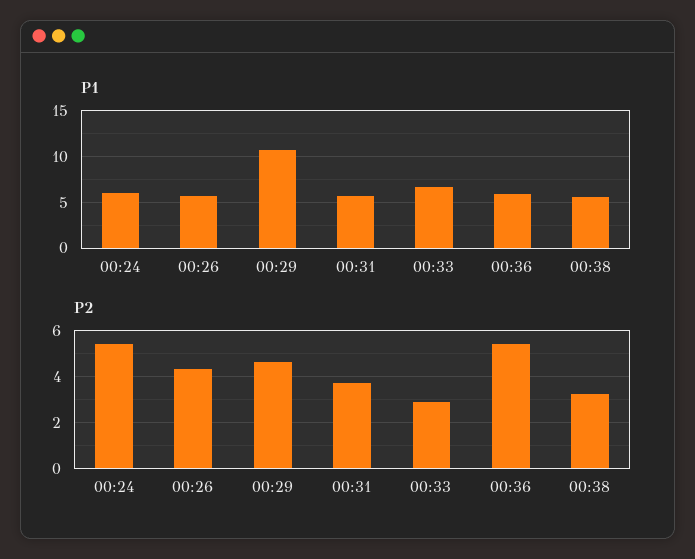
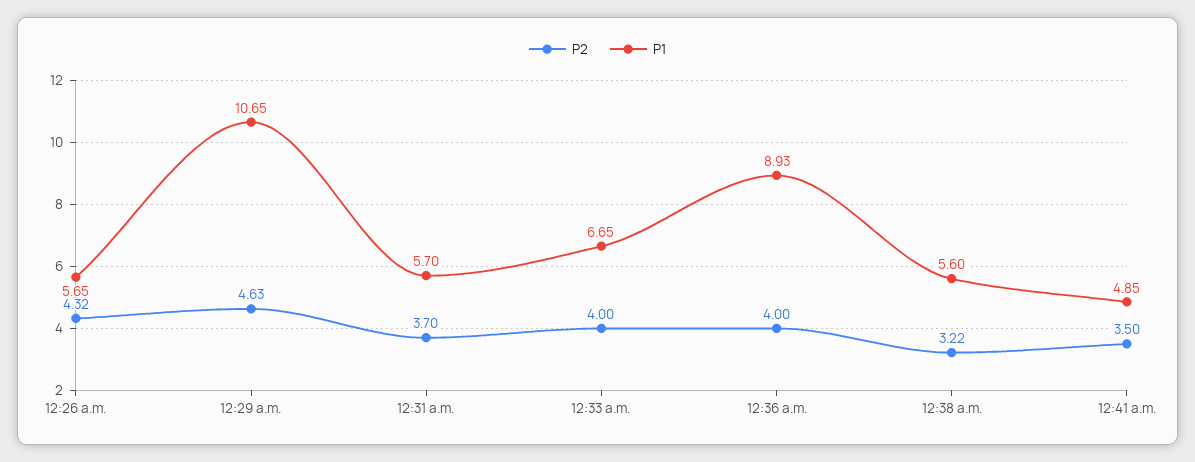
P1, 00:24: 6 -> none
P1, 00:36: 6 -> 8.93
P2, 00:24: 5.5 -> none
P2, 00:33: 3 -> 4
P2, 00:36: 5.5 -> 4
P2, 12:41 a.m.: none -> 3.5
P1, 12:41 a.m.: none -> 4.85

